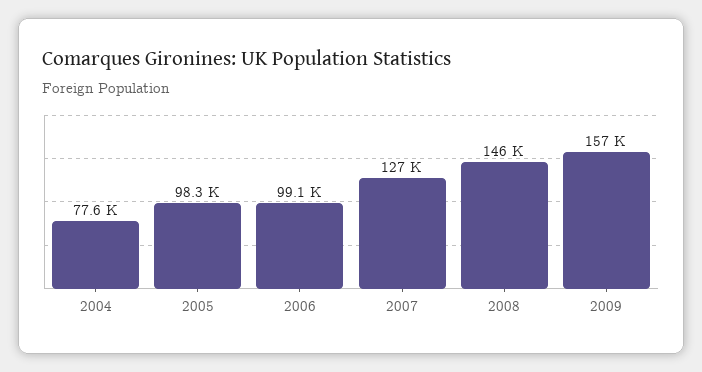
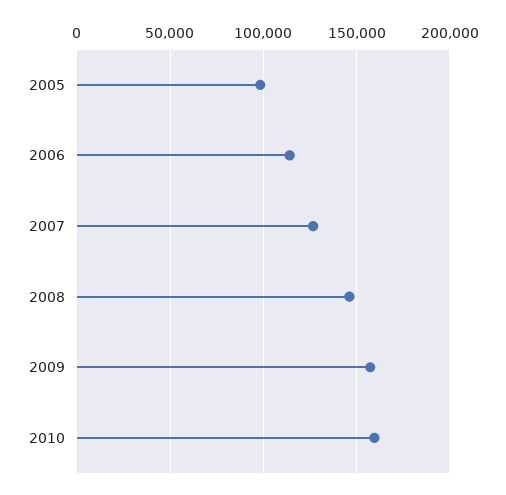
2004: 77600 -> none
2006: 99100 -> 115000
2010: none -> 160000

